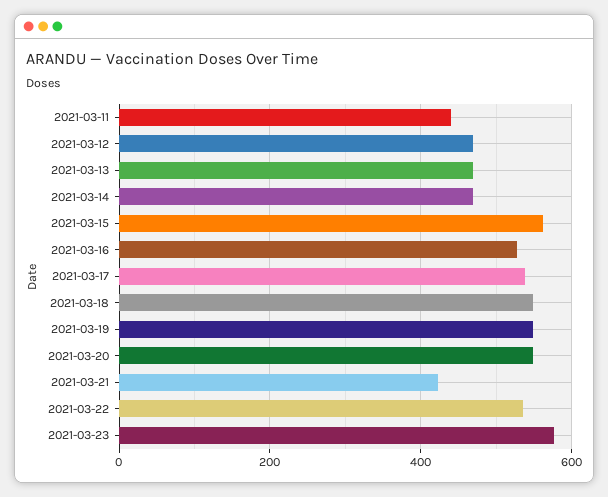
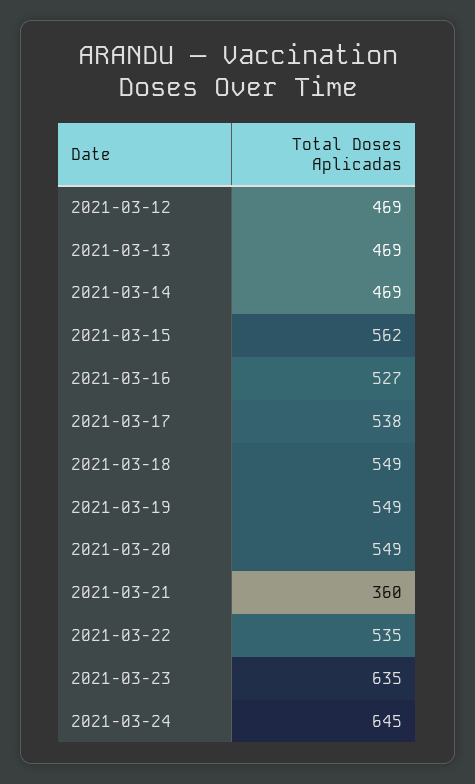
2021-03-11: 440 -> none
2021-03-21: 420 -> 360
2021-03-23: 580 -> 635
2021-03-24: none -> 645

